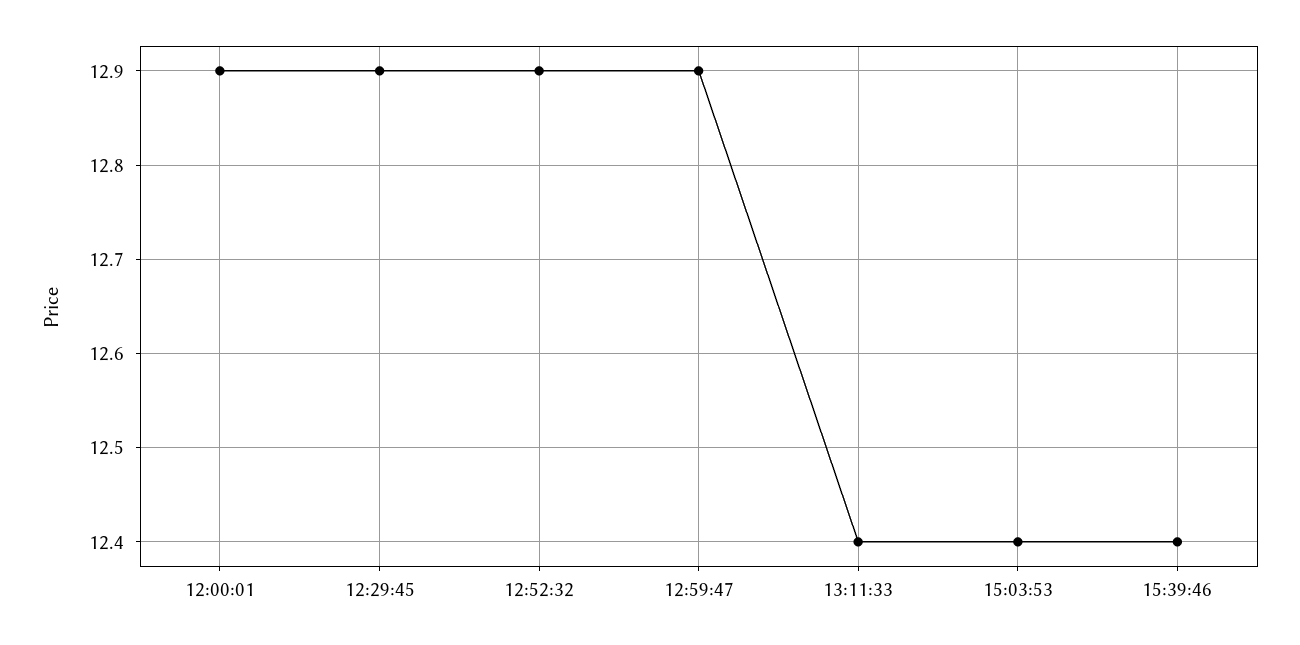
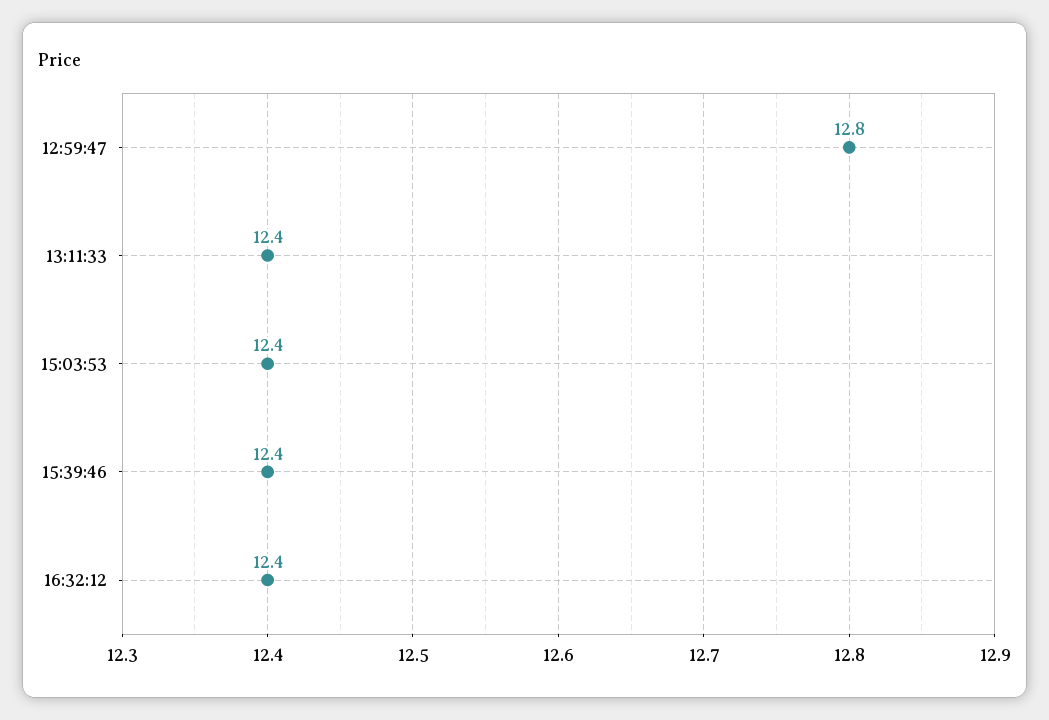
12:00:01: 12.9 -> none
12:29:45: 12.9 -> none
12:52:32: 12.9 -> none
12:59:47: 12.9 -> 12.8
16:32:12: none -> 12.4

